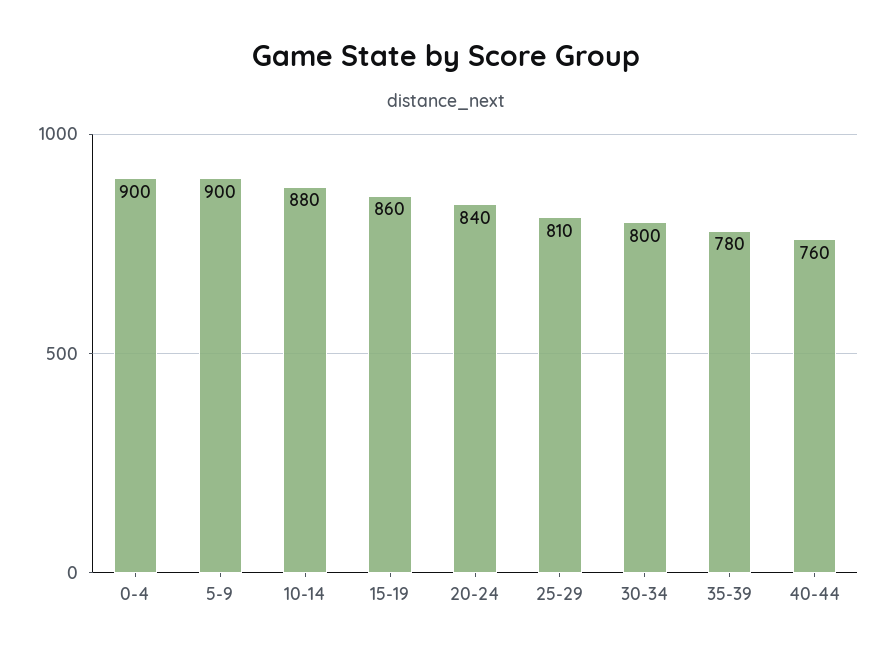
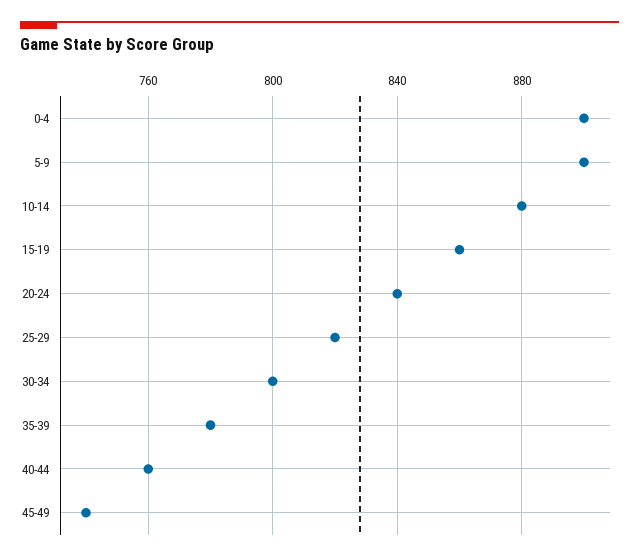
25-29: 810 -> 820
45-49: none -> 740

